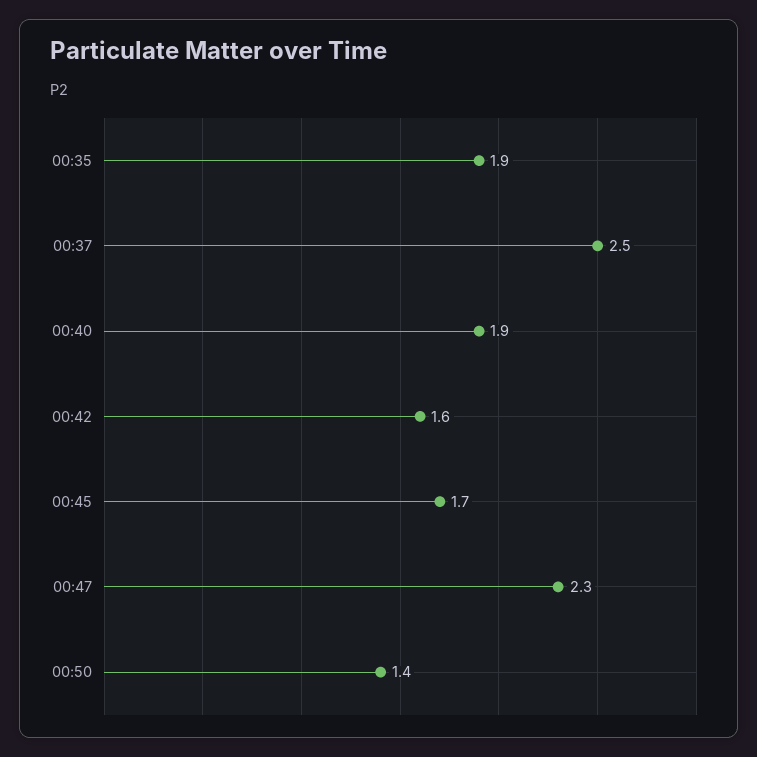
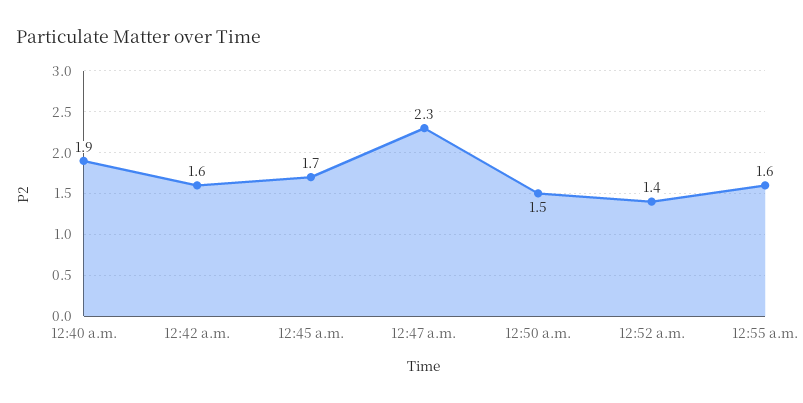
00:35: 1.9 -> none
00:37: 2.5 -> none
00:50: 1.4 -> 1.5
12:52 a.m.: none -> 1.4
12:55 a.m.: none -> 1.6

